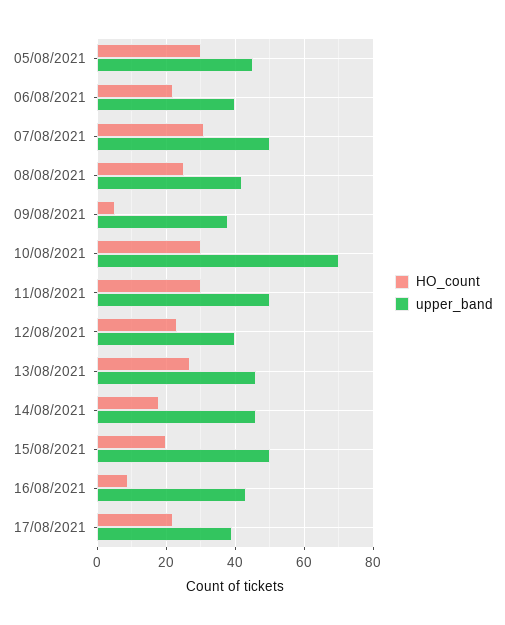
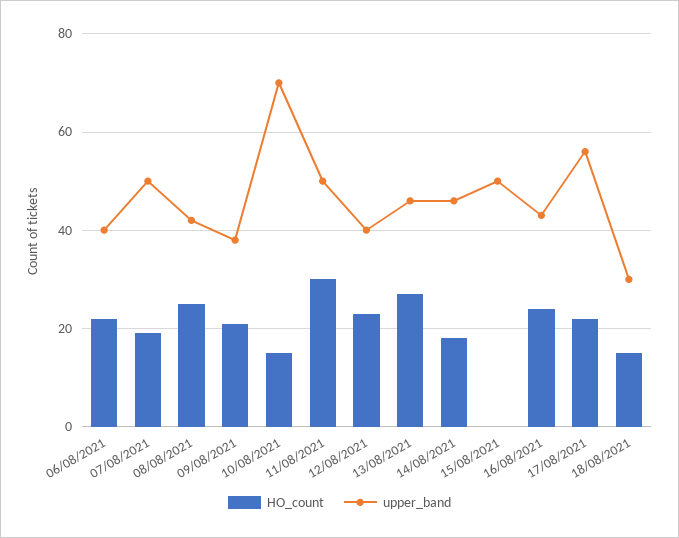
HO_count, 05/08/2021: 30 -> none
upper_band, 05/08/2021: 45 -> none
HO_count, 07/08/2021: 30 -> 20
HO_count, 09/08/2021: 5 -> 20
HO_count, 10/08/2021: 30 -> 15
HO_count, 15/08/2021: 20 -> 0
HO_count, 16/08/2021: 10 -> 25
upper_band, 17/08/2021: 40 -> 55
HO_count, 18/08/2021: none -> 15
upper_band, 18/08/2021: none -> 30

